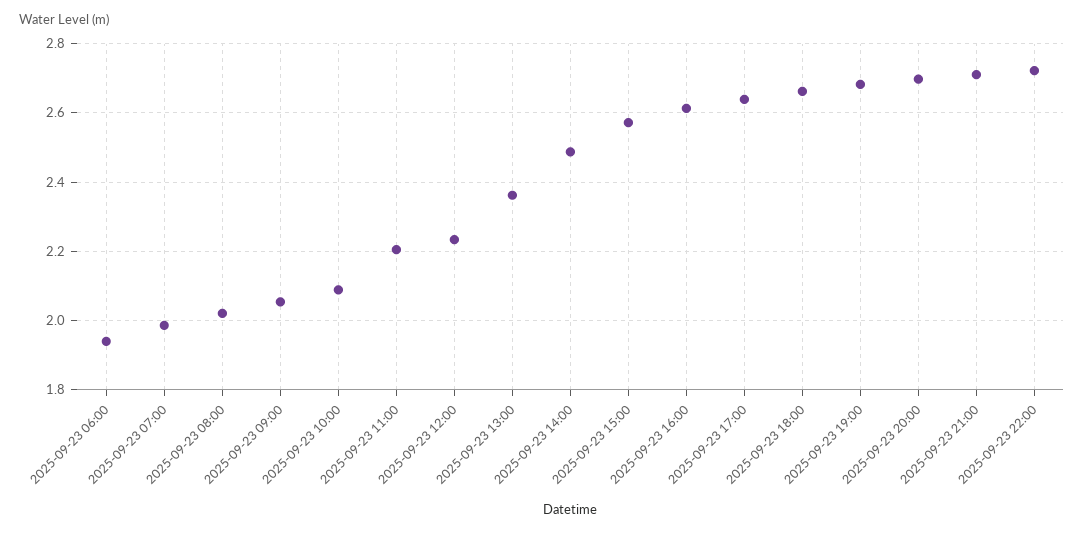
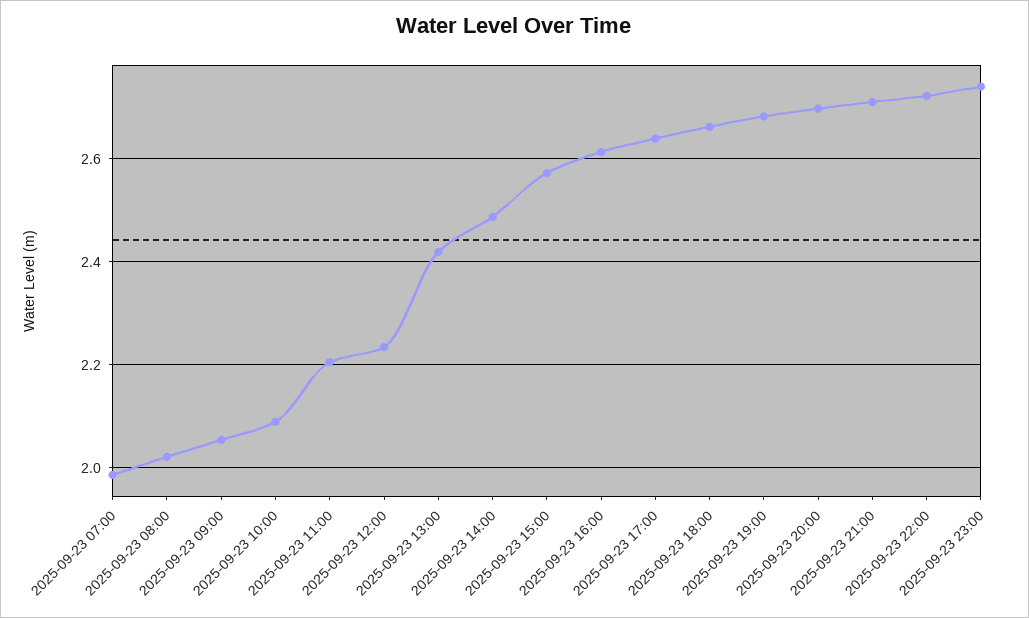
2025-09-23 06:00: 1.94 -> none
2025-09-23 13:00: 2.36 -> 2.42
2025-09-23 23:00: none -> 2.74

